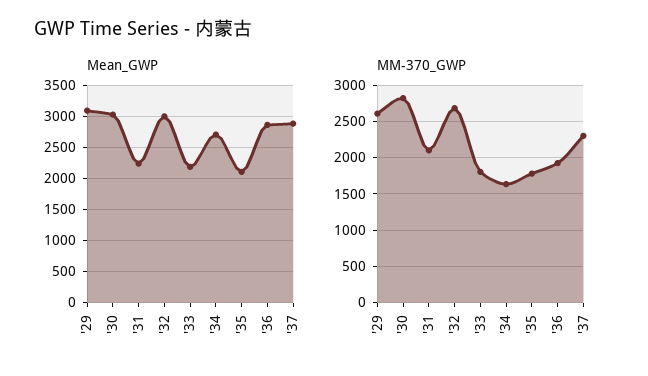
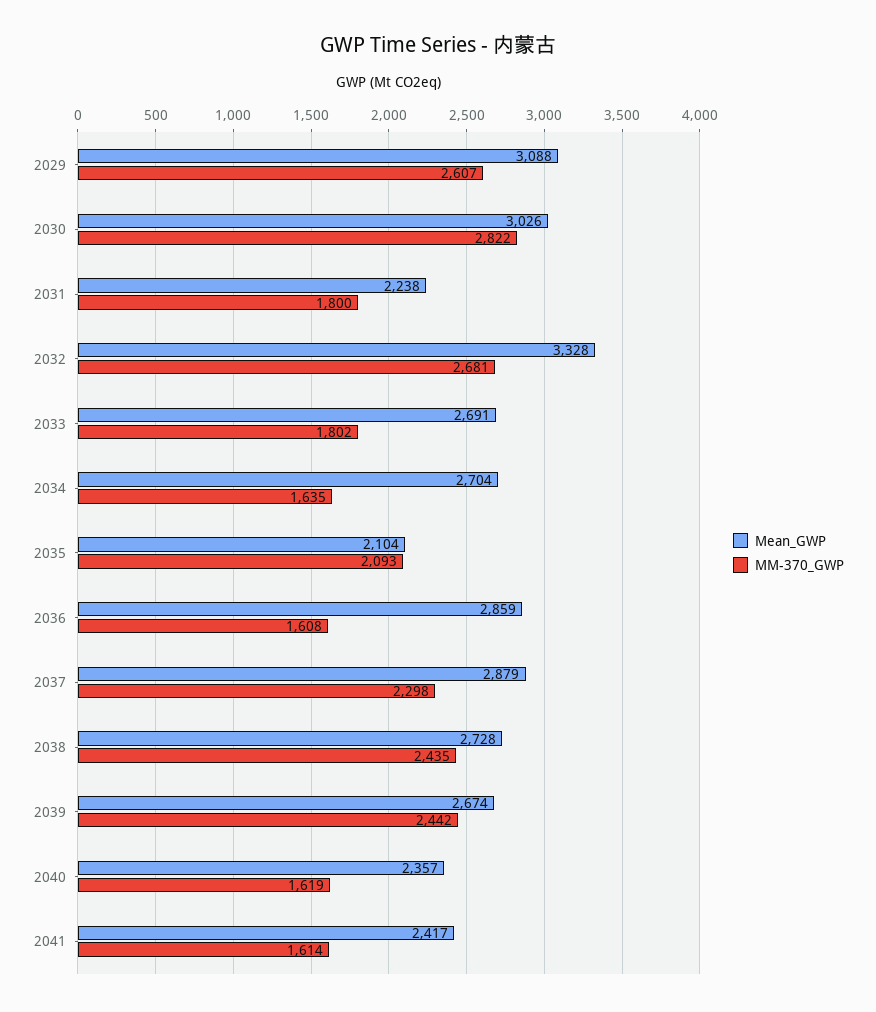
Mean_GWP, '32: 3000 -> 3328
Mean_GWP, '33: 2200 -> 2691
MM-370_GWP, '31: 2100 -> 1800
MM-370_GWP, '35: 1800 -> 2093
MM-370_GWP, '36: 1900 -> 1608
Mean_GWP, 2038: none -> 2728
MM-370_GWP, 2038: none -> 2435
Mean_GWP, 2039: none -> 2674
MM-370_GWP, 2039: none -> 2442
Mean_GWP, 2040: none -> 2357
MM-370_GWP, 2040: none -> 1619
Mean_GWP, 2041: none -> 2417
MM-370_GWP, 2041: none -> 1614

